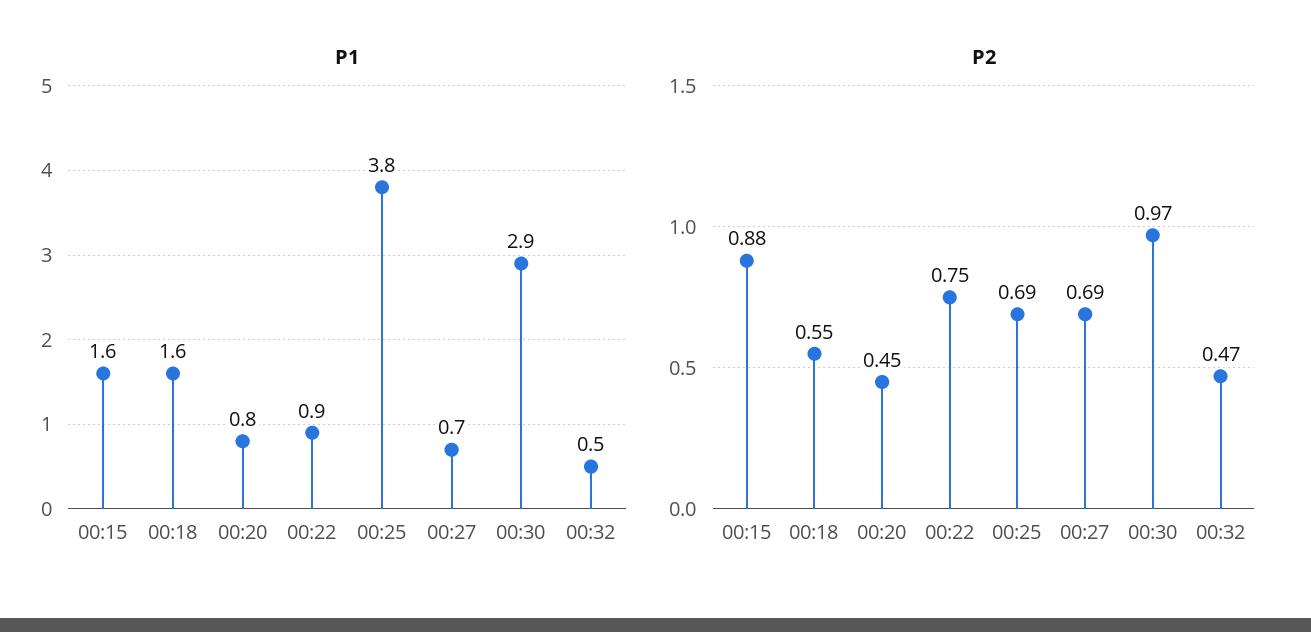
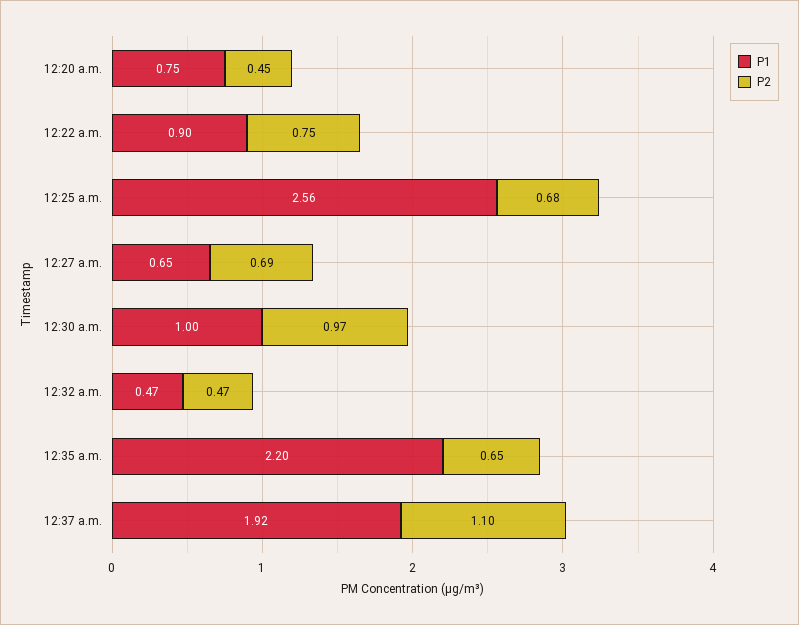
P1, 00:15: 1.6 -> none
P1, 00:18: 1.6 -> none
P1, 00:25: 3.8 -> 2.56
P1, 00:30: 2.9 -> 1
P2, 00:15: 0.88 -> none
P2, 00:18: 0.55 -> none
P2, 00:25: 0.69 -> 0.68
P1, 12:35 a.m.: none -> 2.2
P2, 12:35 a.m.: none -> 0.65
P1, 12:37 a.m.: none -> 1.92
P2, 12:37 a.m.: none -> 1.1

